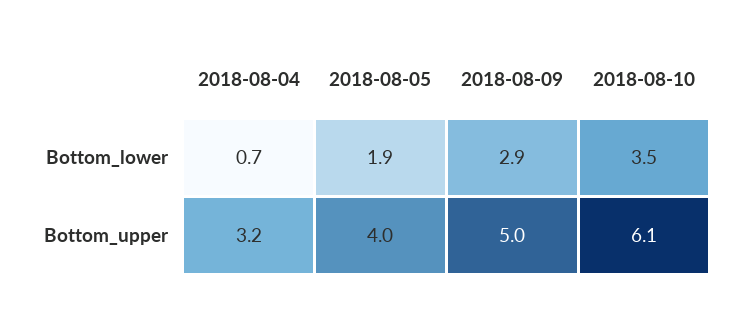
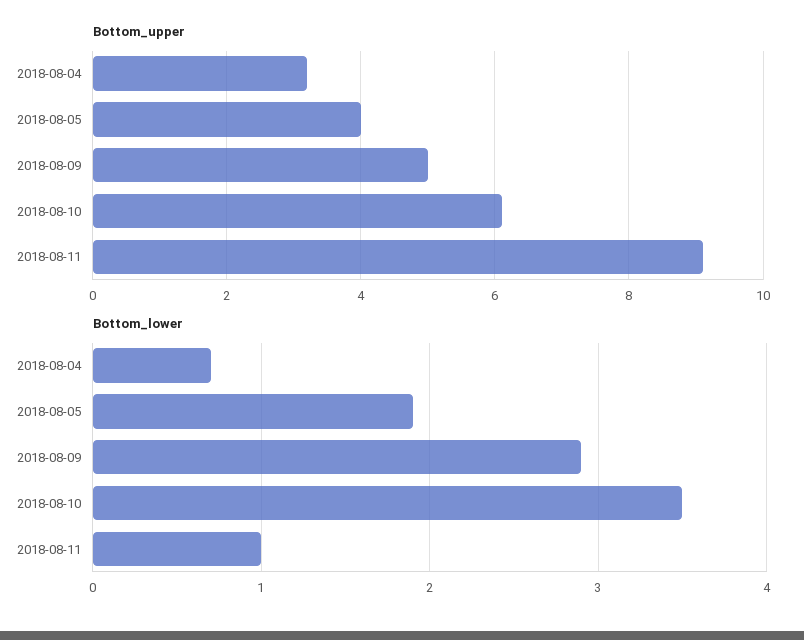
Bottom_upper, 2018-08-11: none -> 9
Bottom_lower, 2018-08-11: none -> 1

